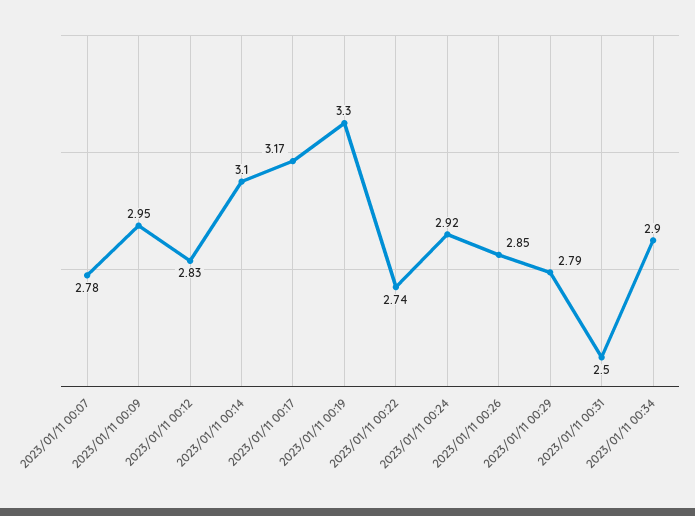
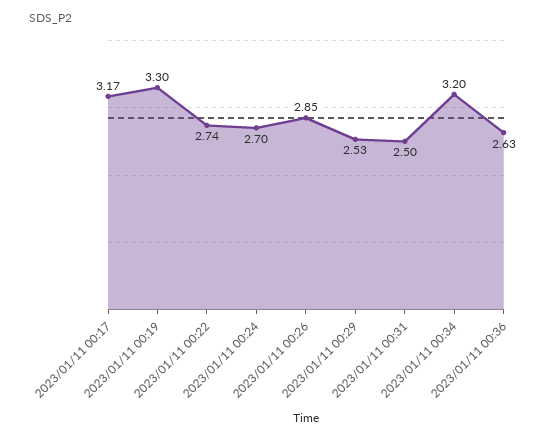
2023/01/11 00:07: 2.78 -> none
2023/01/11 00:09: 2.95 -> none
2023/01/11 00:12: 2.83 -> none
2023/01/11 00:14: 3.1 -> none
2023/01/11 00:24: 2.92 -> 2.7
2023/01/11 00:29: 2.79 -> 2.53
2023/01/11 00:34: 2.9 -> 3.2
2023/01/11 00:36: none -> 2.63

